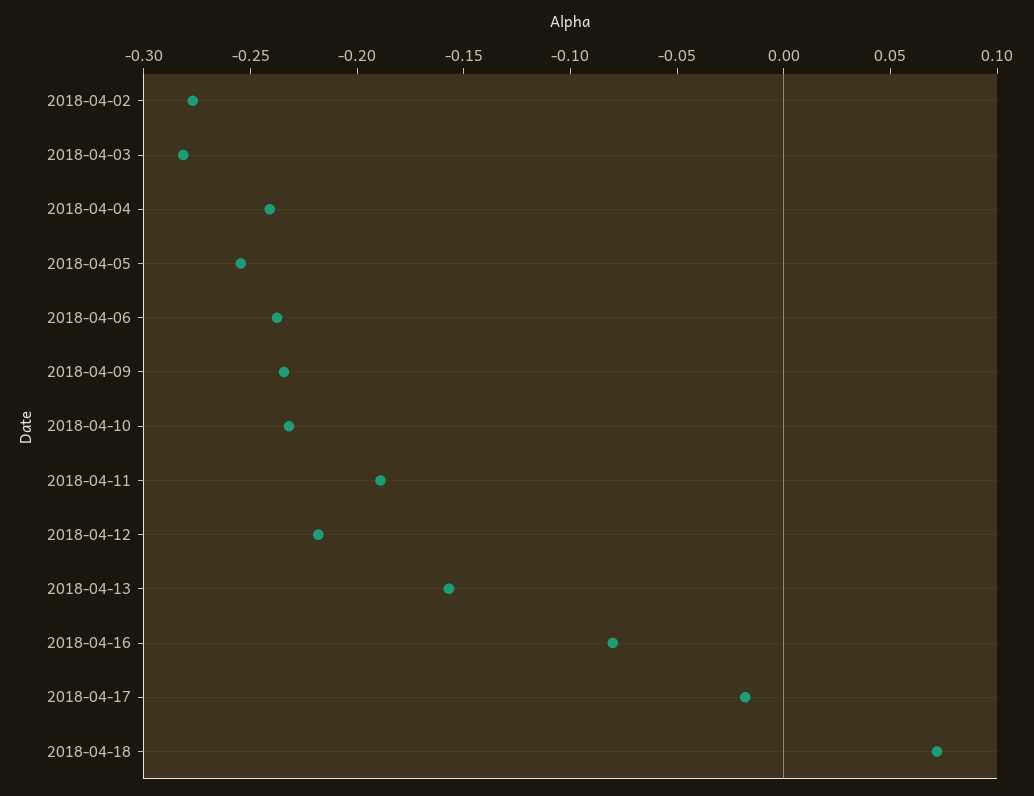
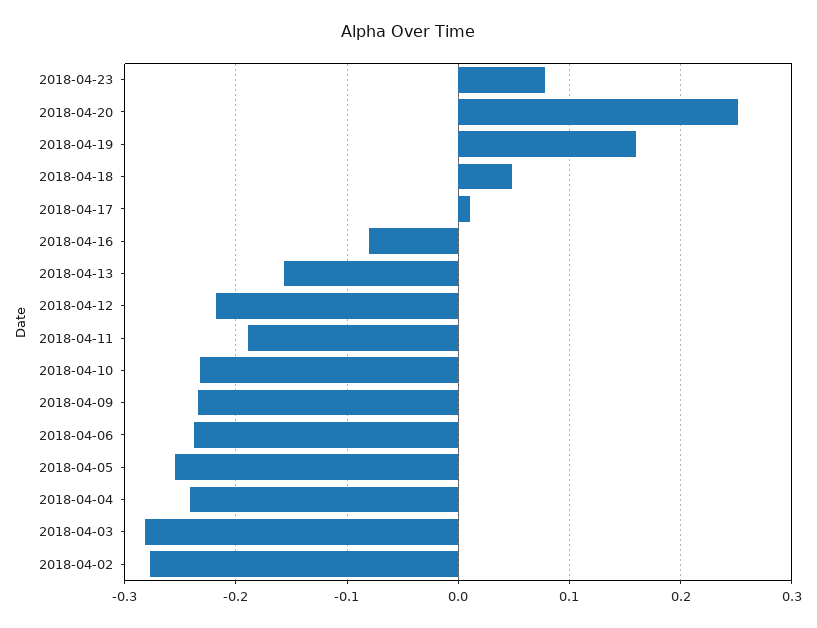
2018-04-17: -0.02 -> 0.01
2018-04-18: 0.07 -> 0.05
2018-04-23: none -> 0.08
2018-04-20: none -> 0.25
2018-04-19: none -> 0.16

